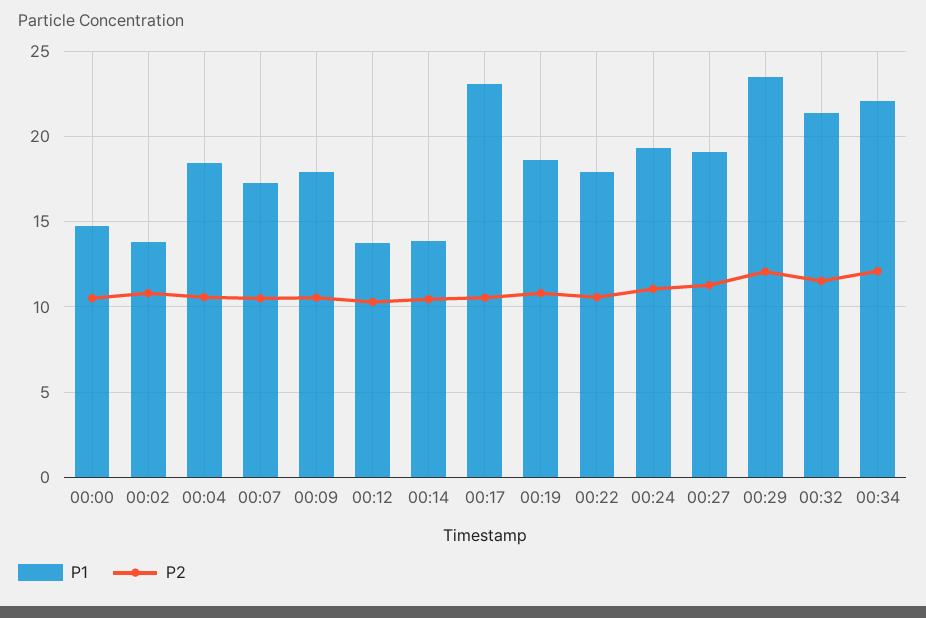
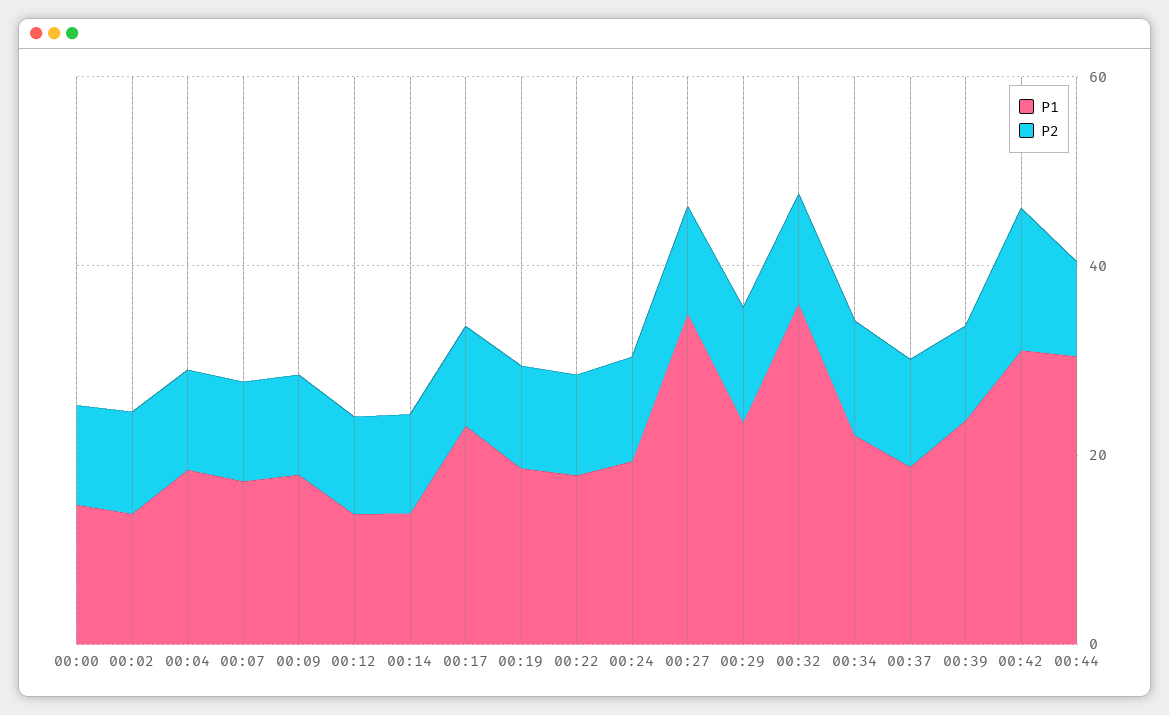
P1, 00:27: 19 -> 35
P1, 00:32: 21.5 -> 35
P1, 00:37: none -> 20
P2, 00:37: none -> 10
P1, 00:39: none -> 25
P2, 00:39: none -> 10
P1, 00:42: none -> 30
P2, 00:42: none -> 15
P1, 00:44: none -> 30
P2, 00:44: none -> 10

